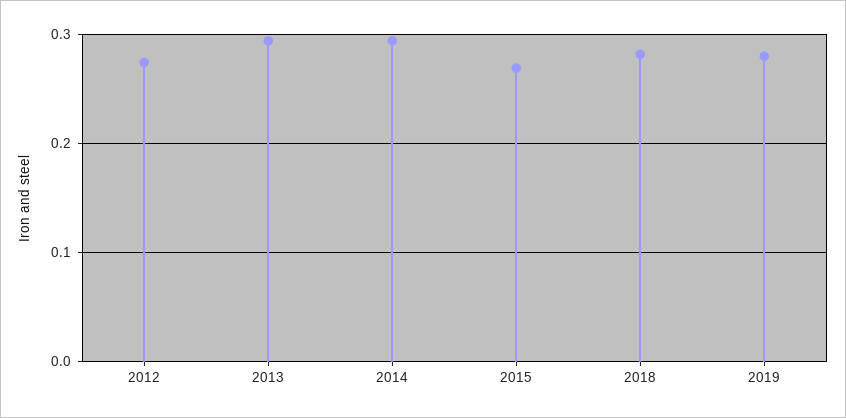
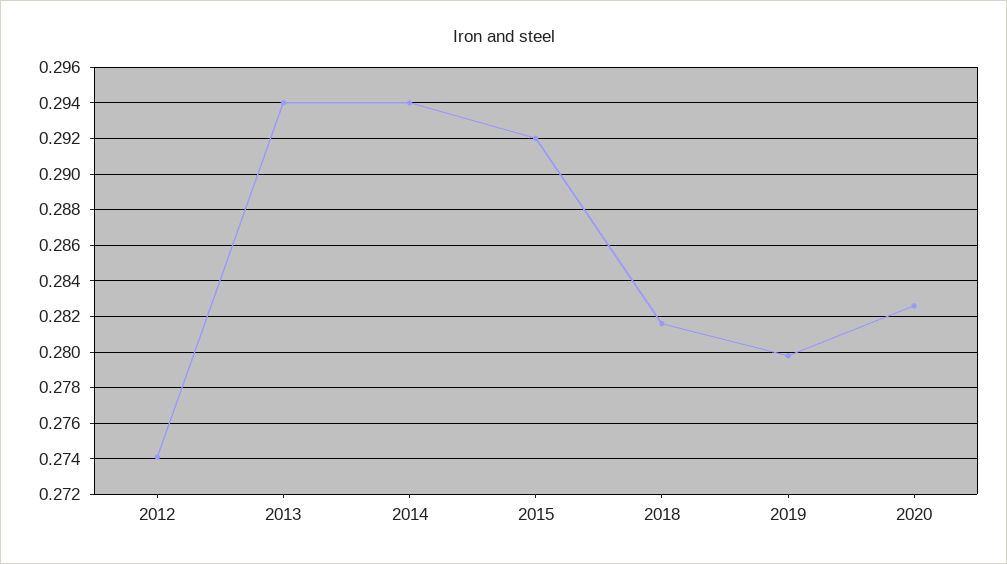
2015: 0.27 -> 0.292
2020: none -> 0.2825

